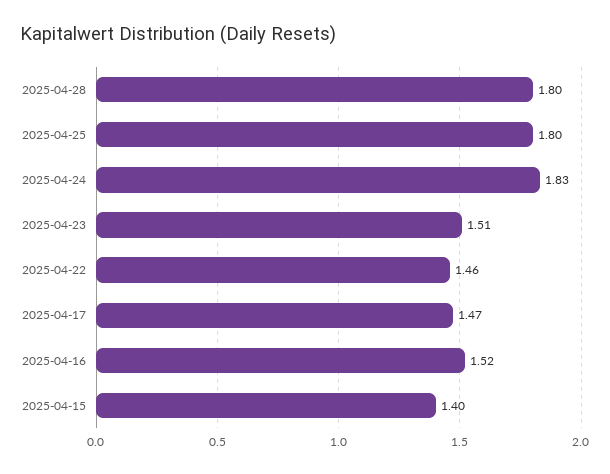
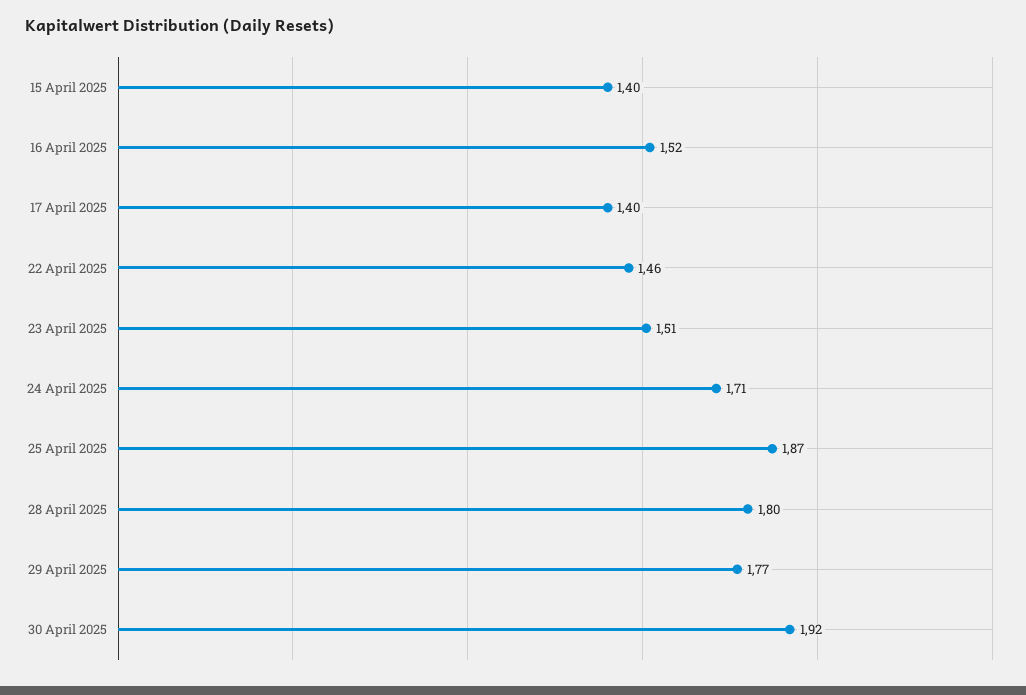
2025-04-25: 1.8 -> 1.87
2025-04-24: 1.83 -> 1.71
2025-04-17: 1.47 -> 1.4
29 April 2025: none -> 1.77
30 April 2025: none -> 1.92

